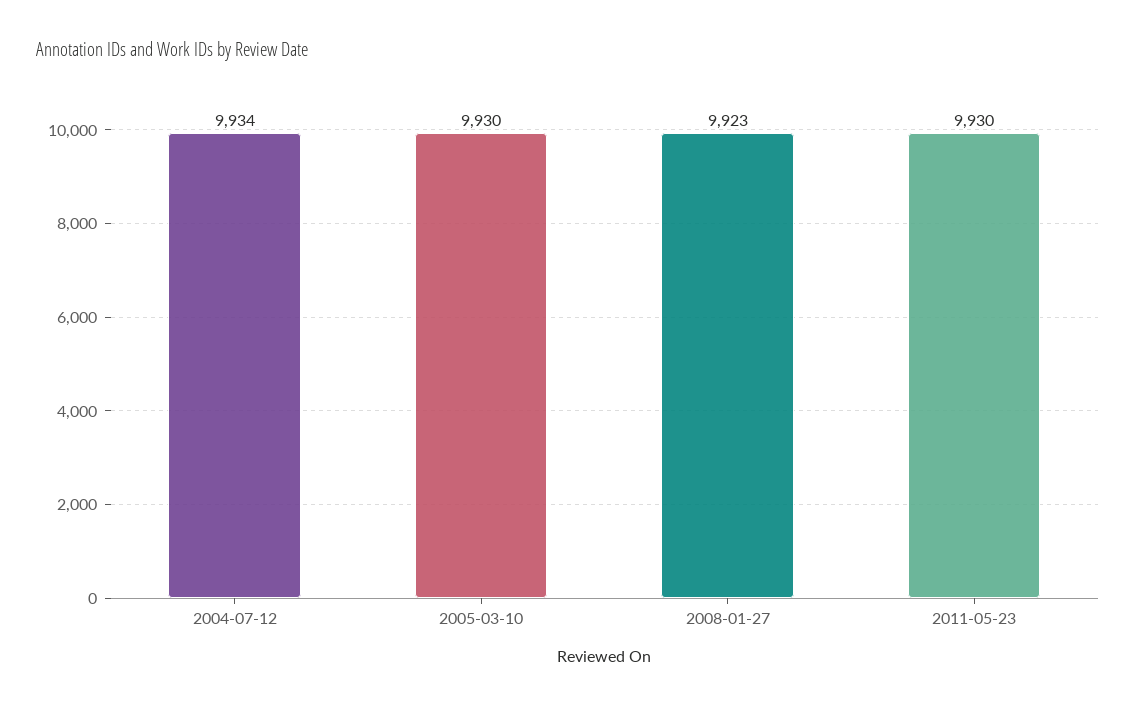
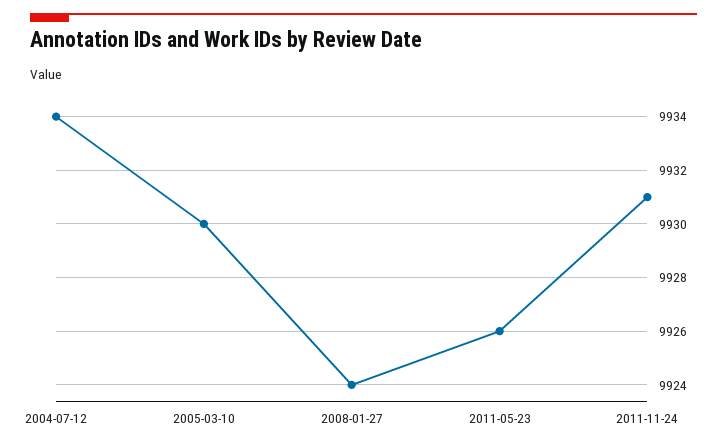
2008-01-27: 9923 -> 9924
2011-05-23: 9930 -> 9926
2011-11-24: none -> 9931

